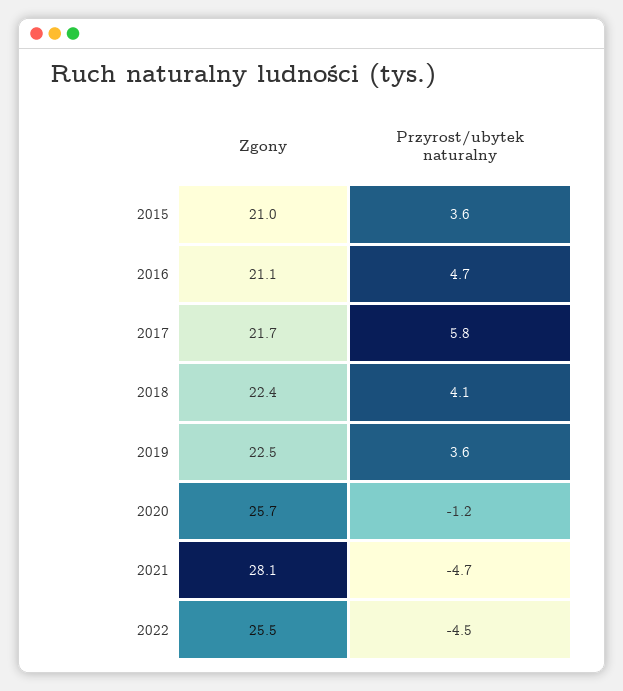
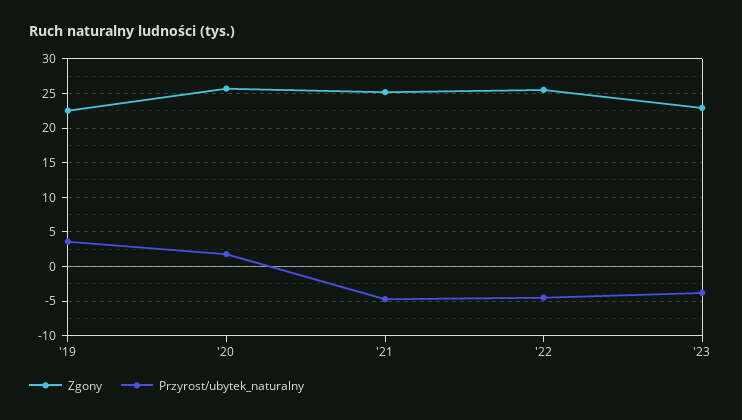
Zgony, 2015: 21 -> none
Przyrost/ubytek naturalny, 2015: 3.6 -> none
Zgony, 2016: 21.1 -> none
Przyrost/ubytek naturalny, 2016: 4.7 -> none
Zgony, 2017: 21.7 -> none
Przyrost/ubytek naturalny, 2017: 5.8 -> none
Zgony, 2018: 22.4 -> none
Przyrost/ubytek naturalny, 2018: 4.1 -> none
Przyrost/ubytek naturalny, 2020: -1.2 -> 2
Zgony, 2021: 28.1 -> 25
Zgony, '23: none -> 23
Przyrost/ubytek naturalny, '23: none -> -4

